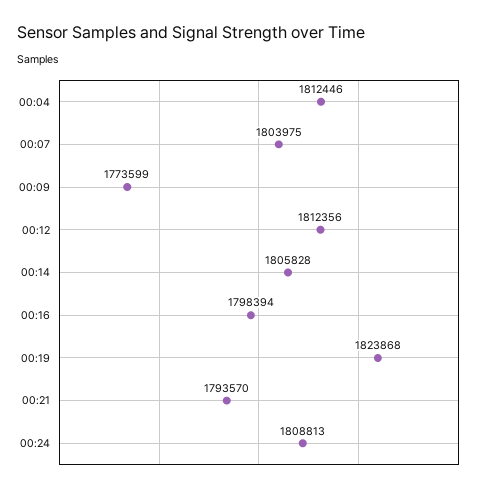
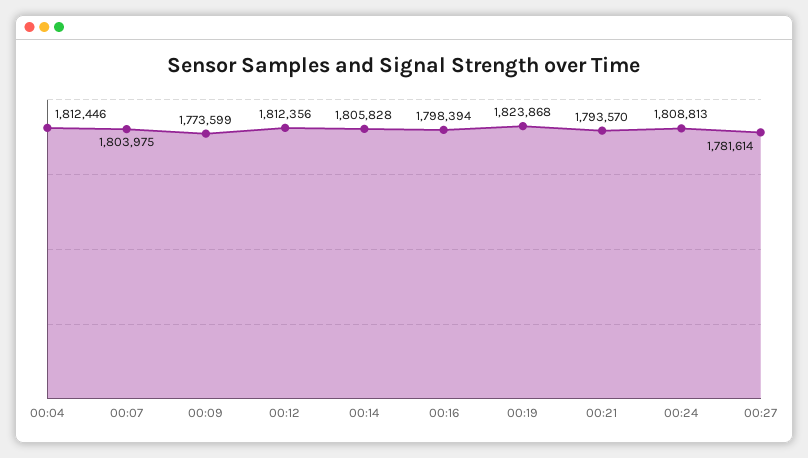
00:27: none -> 1781614

